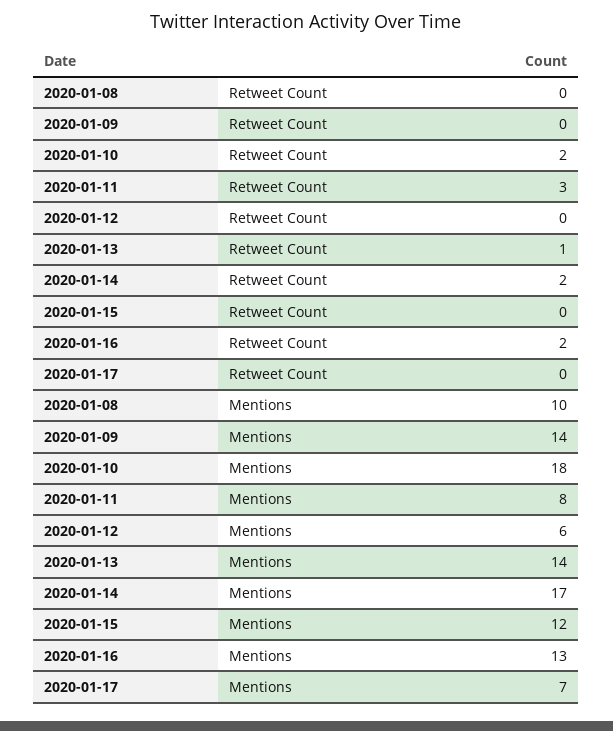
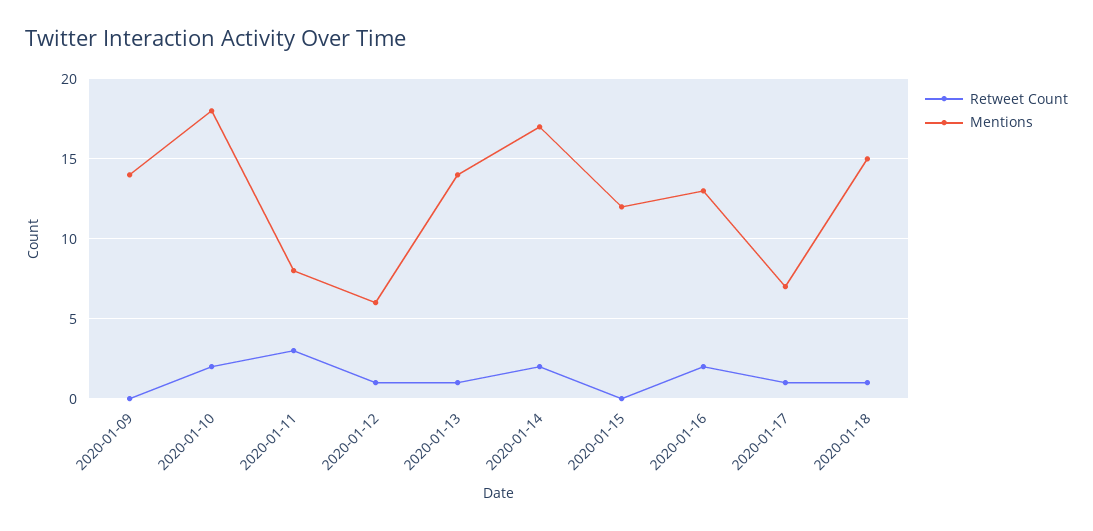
Retweet Count, 2020-01-08: 0 -> none
Retweet Count, 2020-01-12: 0 -> 1
Retweet Count, 2020-01-17: 0 -> 1
Mentions, 2020-01-08: 10 -> none
Retweet Count, 2020-01-18: none -> 1
Mentions, 2020-01-18: none -> 15

